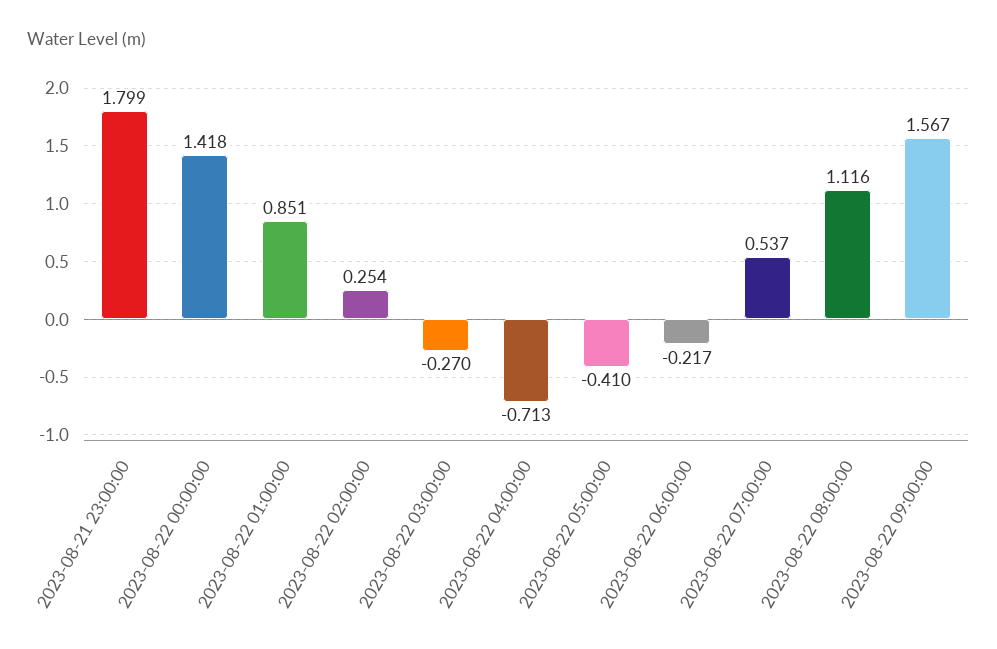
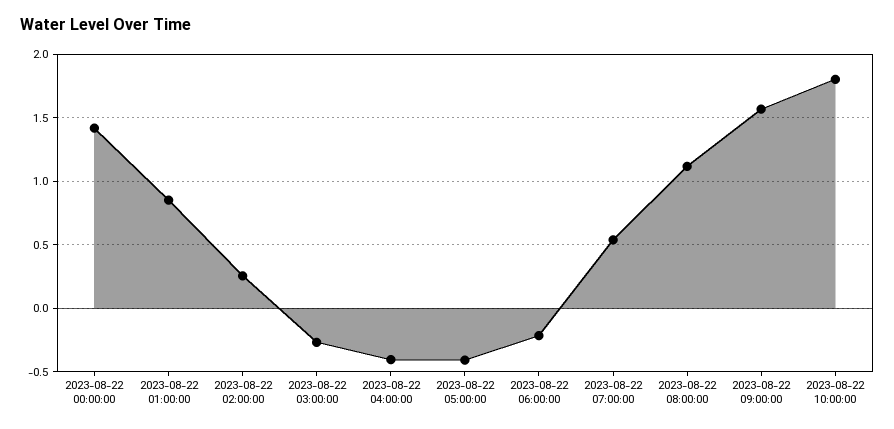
2023-08-21 23:00:00: 1.799 -> none
2023-08-22 04:00:00: -0.713 -> -0.4
2023-08-22 10:00:00: none -> 1.8

